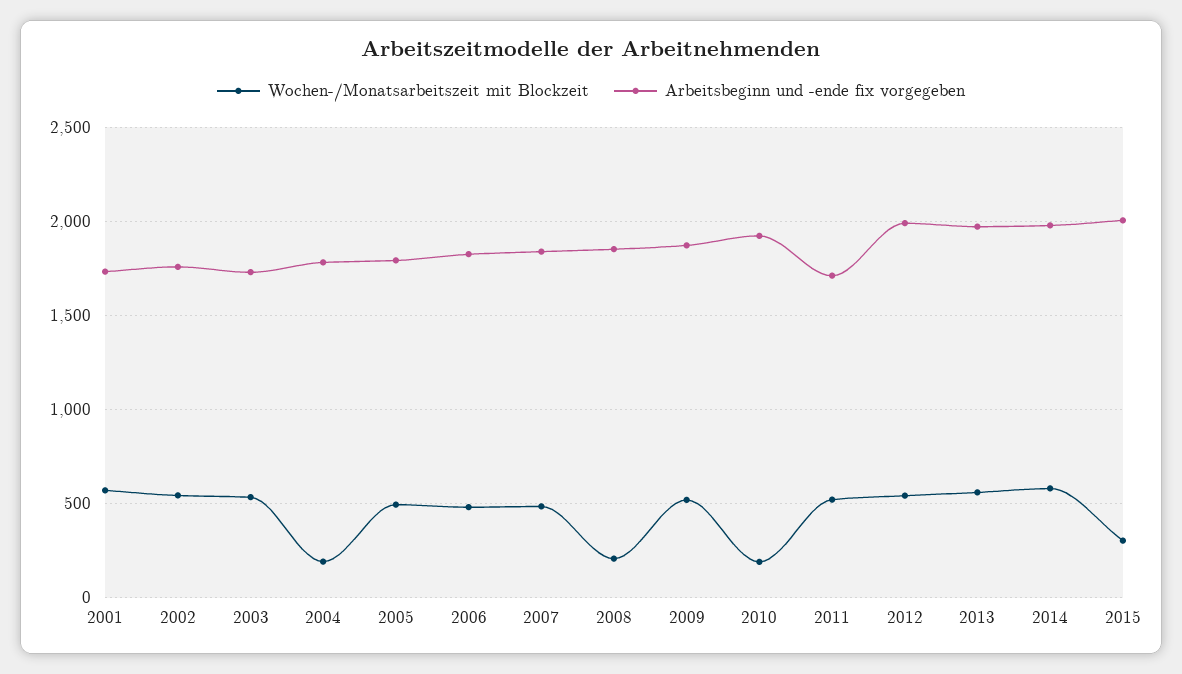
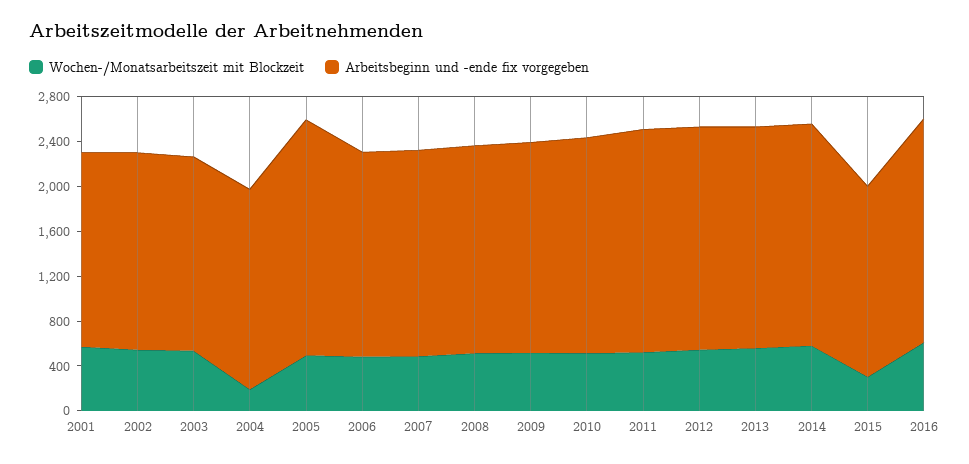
Arbeitsbeginn und -ende fix vorgegeben, 2005: 1800 -> 2100
Wochen-/Monatsarbeitszeit mit Blockzeit, 2008: 200 -> 500
Wochen-/Monatsarbeitszeit mit Blockzeit, 2010: 200 -> 500
Arbeitsbeginn und -ende fix vorgegeben, 2011: 1700 -> 2000
Arbeitsbeginn und -ende fix vorgegeben, 2015: 2000 -> 1700
Wochen-/Monatsarbeitszeit mit Blockzeit, 2016: none -> 600
Arbeitsbeginn und -ende fix vorgegeben, 2016: none -> 2000

